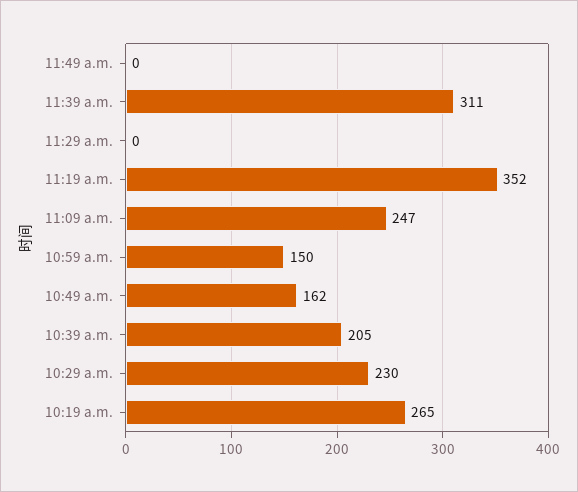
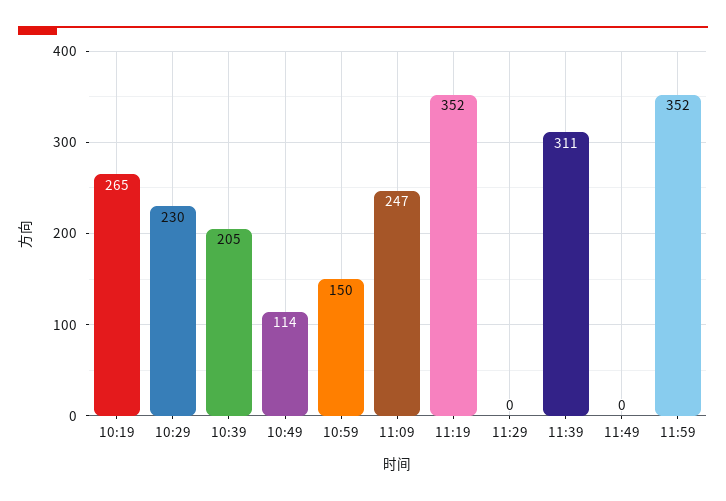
10:49 a.m.: 162 -> 114
11:59: none -> 352

